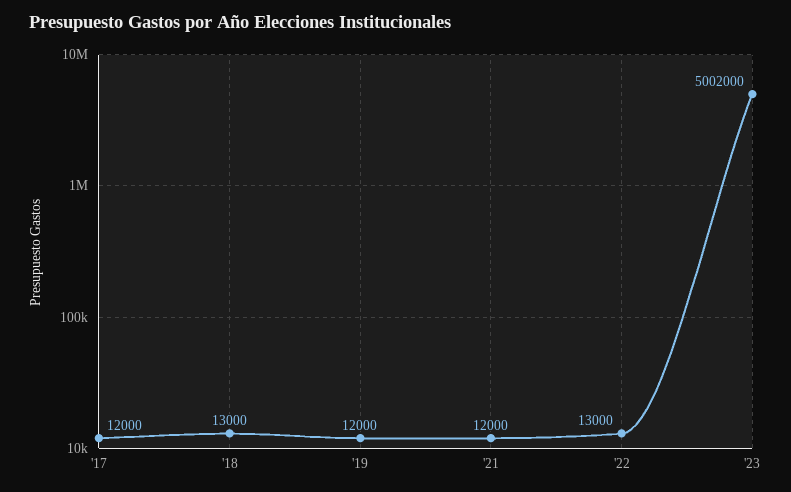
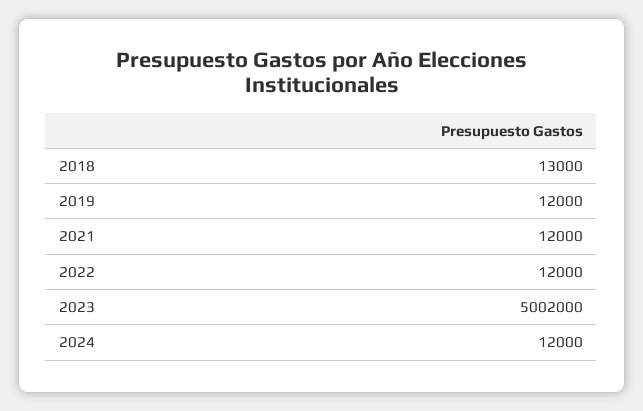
'17: 12000 -> none
'22: 13000 -> 12000
2024: none -> 12000

